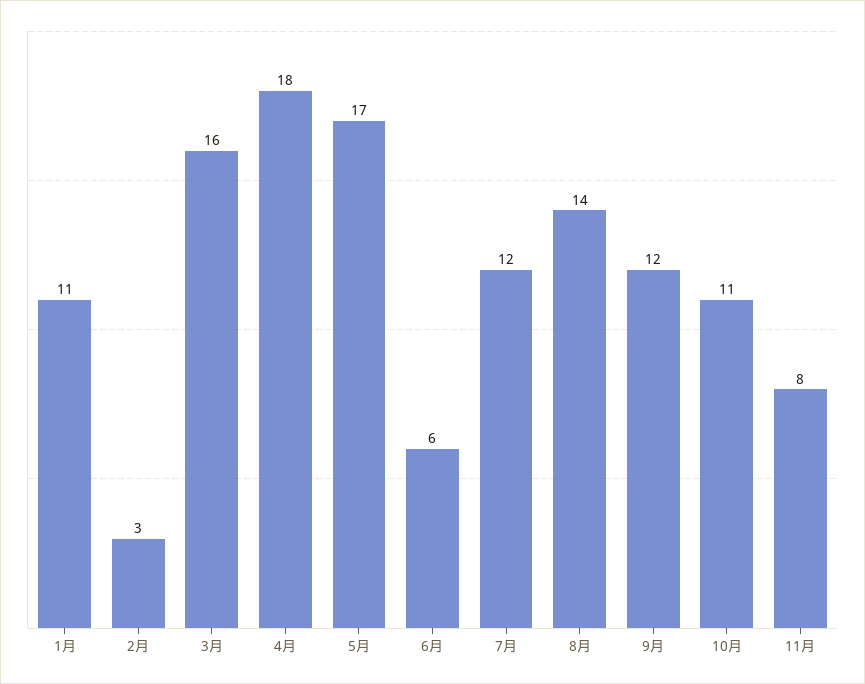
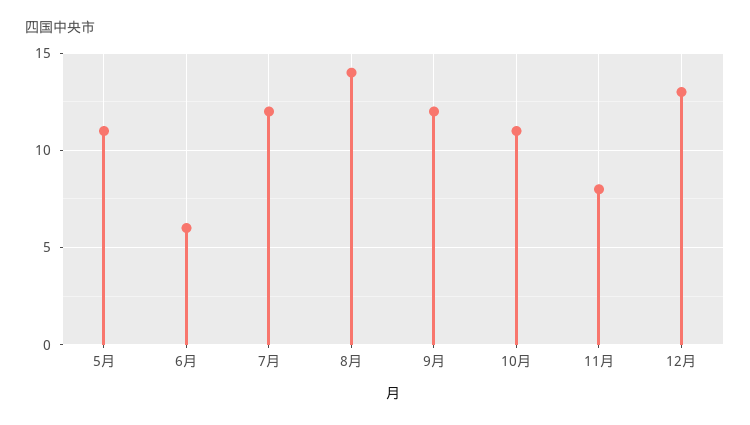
1月: 11 -> none
2月: 3 -> none
3月: 16 -> none
4月: 18 -> none
5月: 17 -> 11
12月: none -> 13

